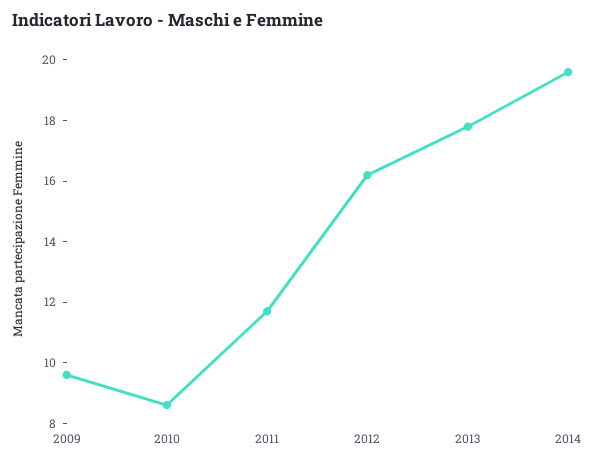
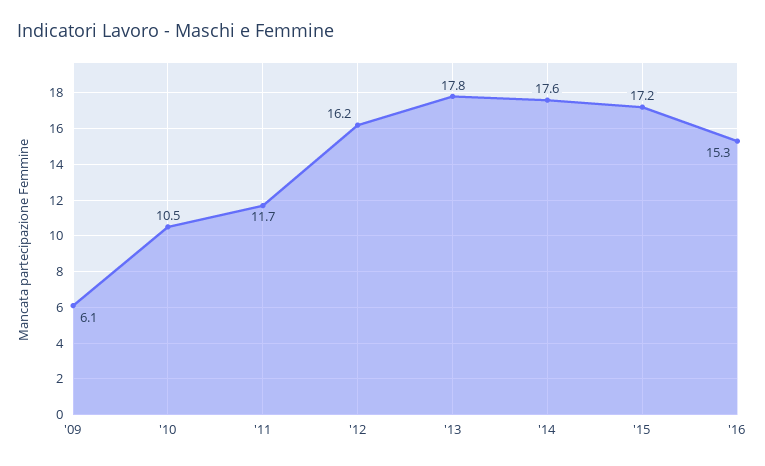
2009: 9.5 -> 6.1
2010: 8.5 -> 10.5
2014: 19.5 -> 17.6
'15: none -> 17.2
'16: none -> 15.3

